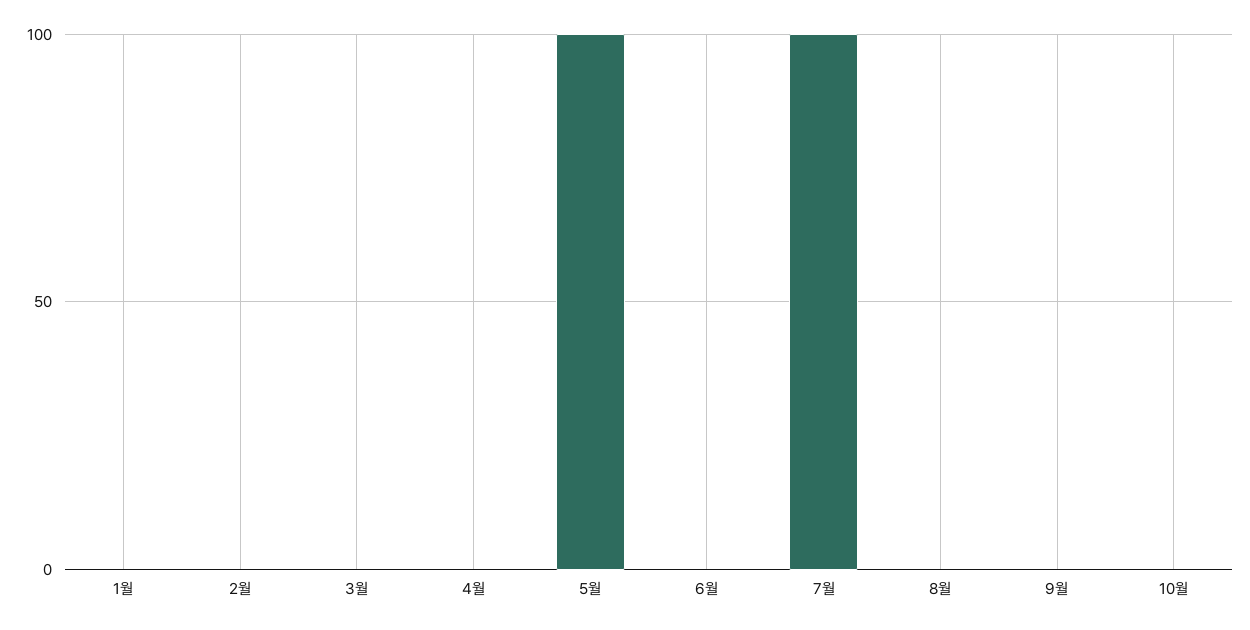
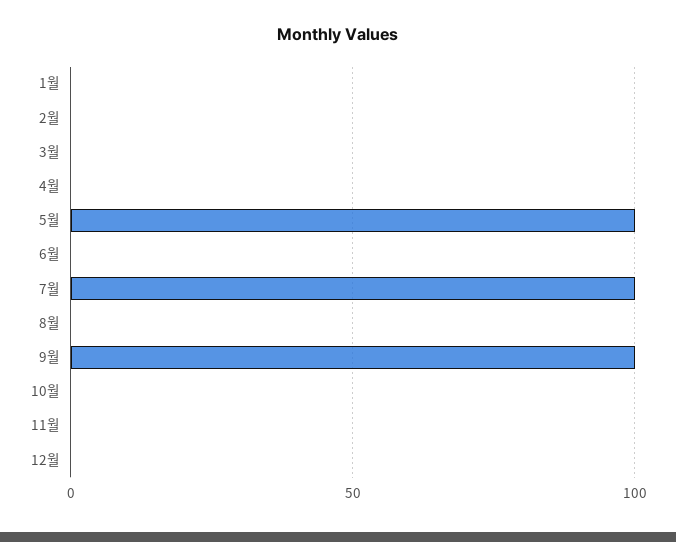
9월: 0 -> 100
11월: none -> 0
12월: none -> 0

